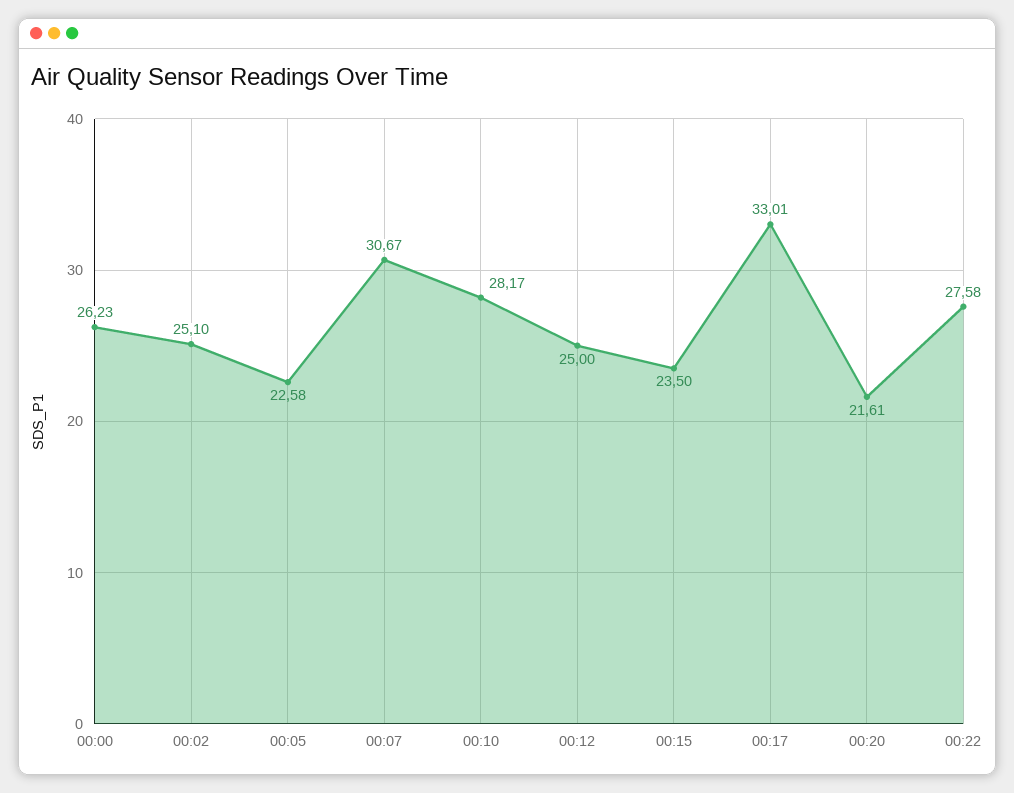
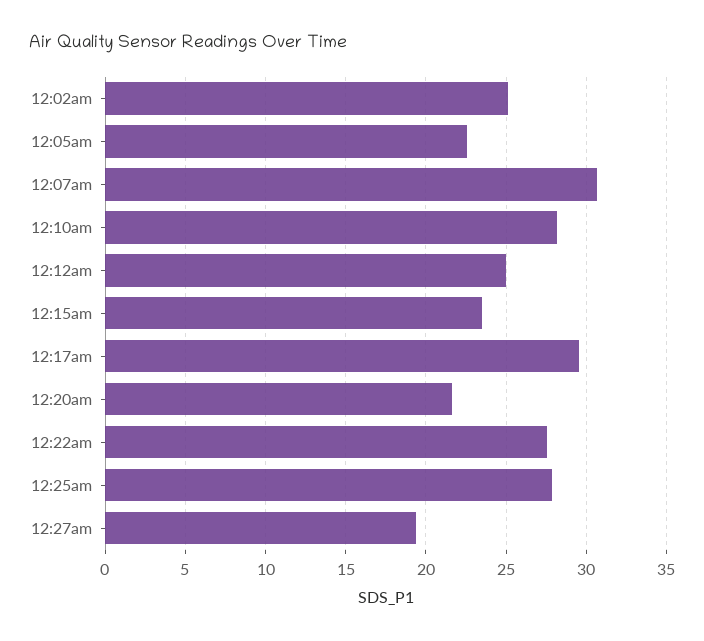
00:00: 26.23 -> none
00:17: 33.01 -> 29.5
12:25am: none -> 28
12:27am: none -> 19.5

